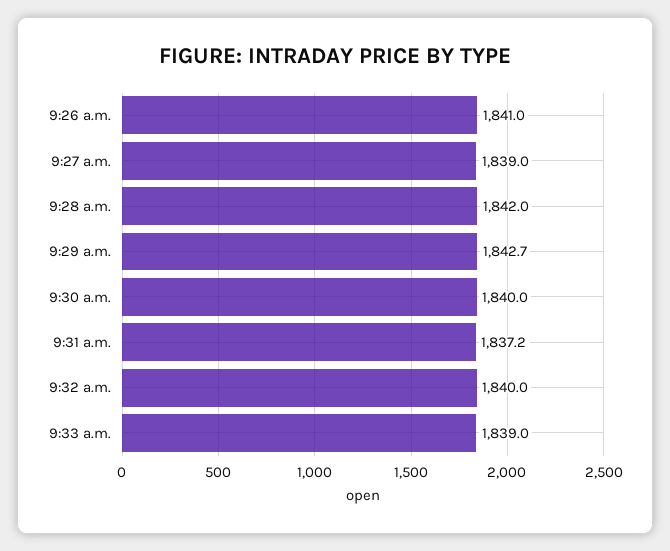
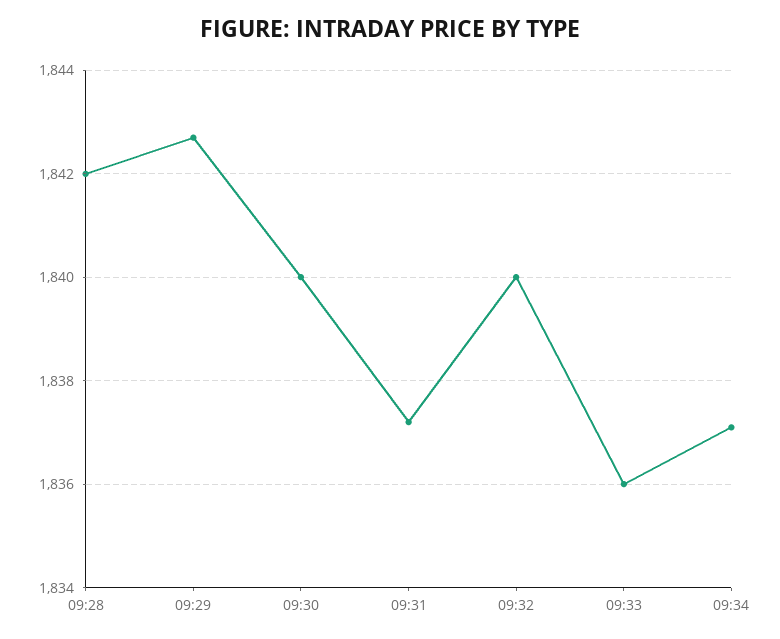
9:26 a.m.: 1841 -> none
9:27 a.m.: 1839 -> none
9:33 a.m.: 1839 -> 1836
09:34: none -> 1837

